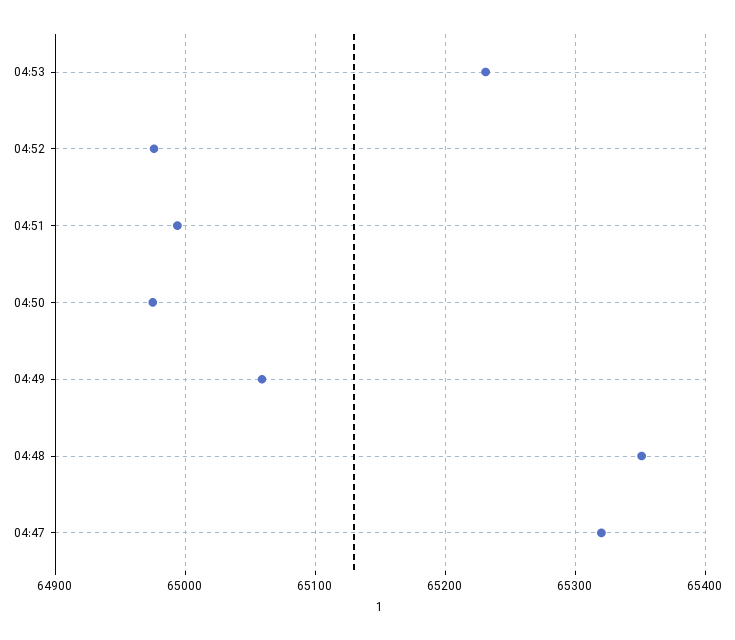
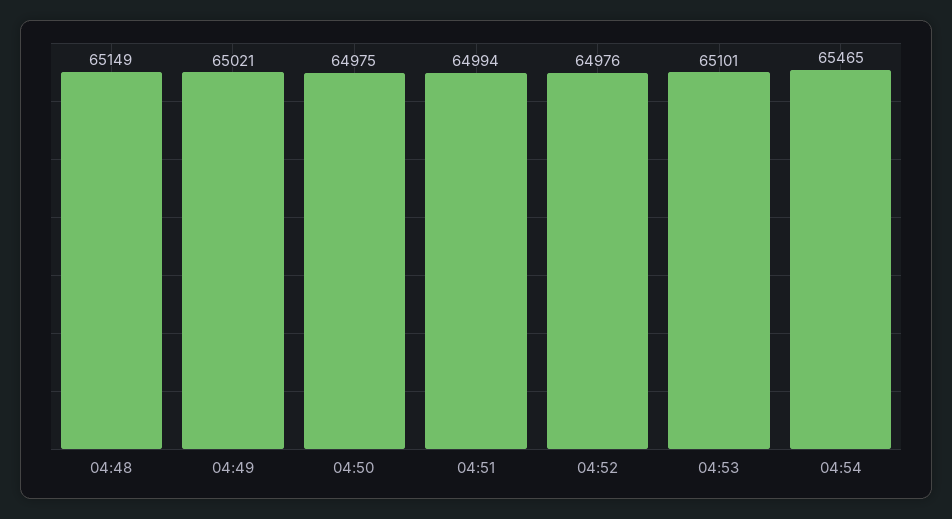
04:53: 65230 -> 65101
04:49: 65060 -> 65021
04:48: 65350 -> 65149
04:47: 65320 -> none
04:54: none -> 65465

